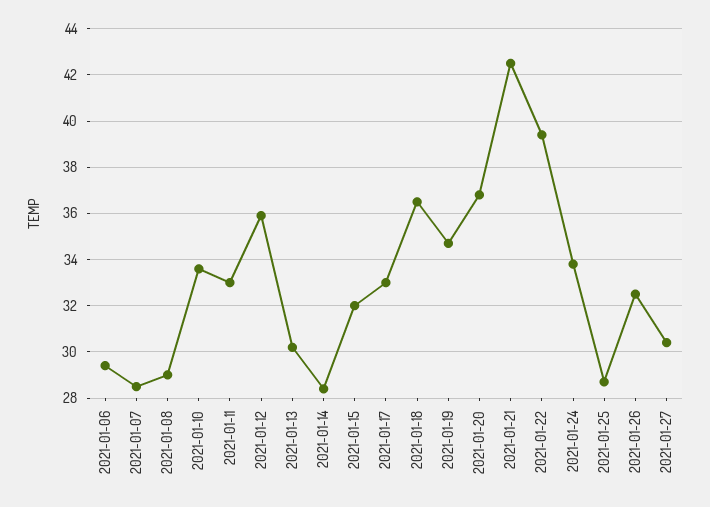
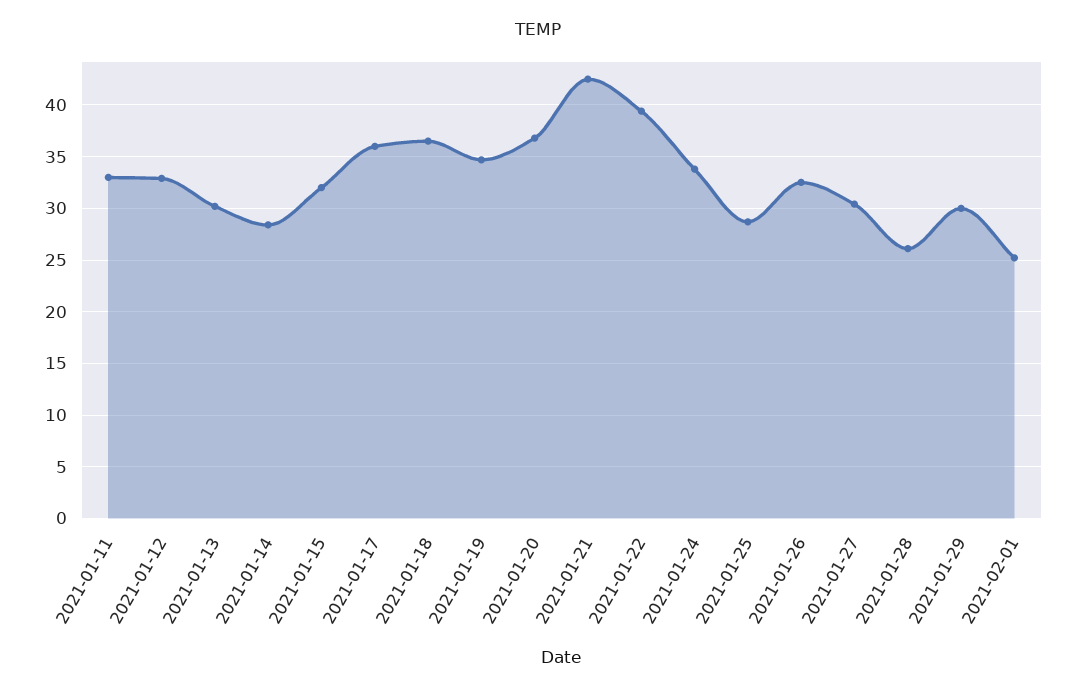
2021-01-06: 29.5 -> none
2021-01-07: 28.5 -> none
2021-01-08: 29 -> none
2021-01-10: 33.5 -> none
2021-01-12: 36 -> 33
2021-01-17: 33 -> 36
2021-01-28: none -> 26
2021-01-29: none -> 30
2021-02-01: none -> 25

